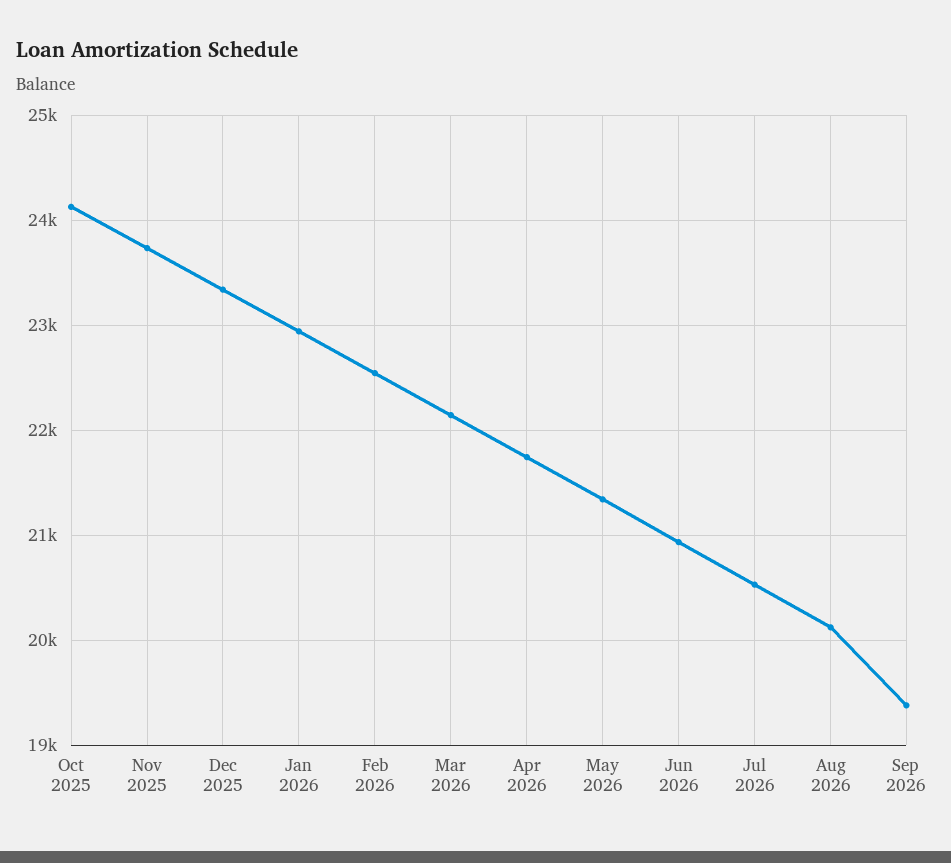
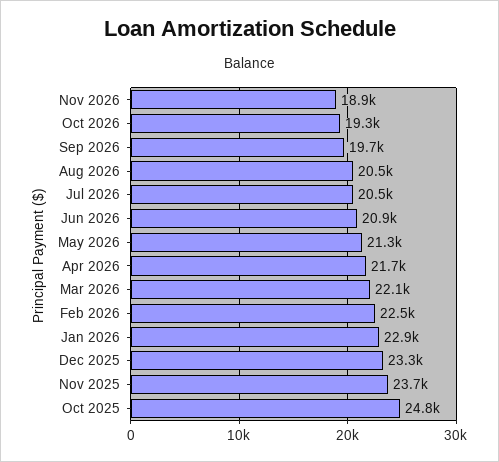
Oct 2025: 24100 -> 24800
Aug 2026: 20100 -> 20500
Sep 2026: 19400 -> 19700
Nov 2026: none -> 18900
Oct 2026: none -> 19300

